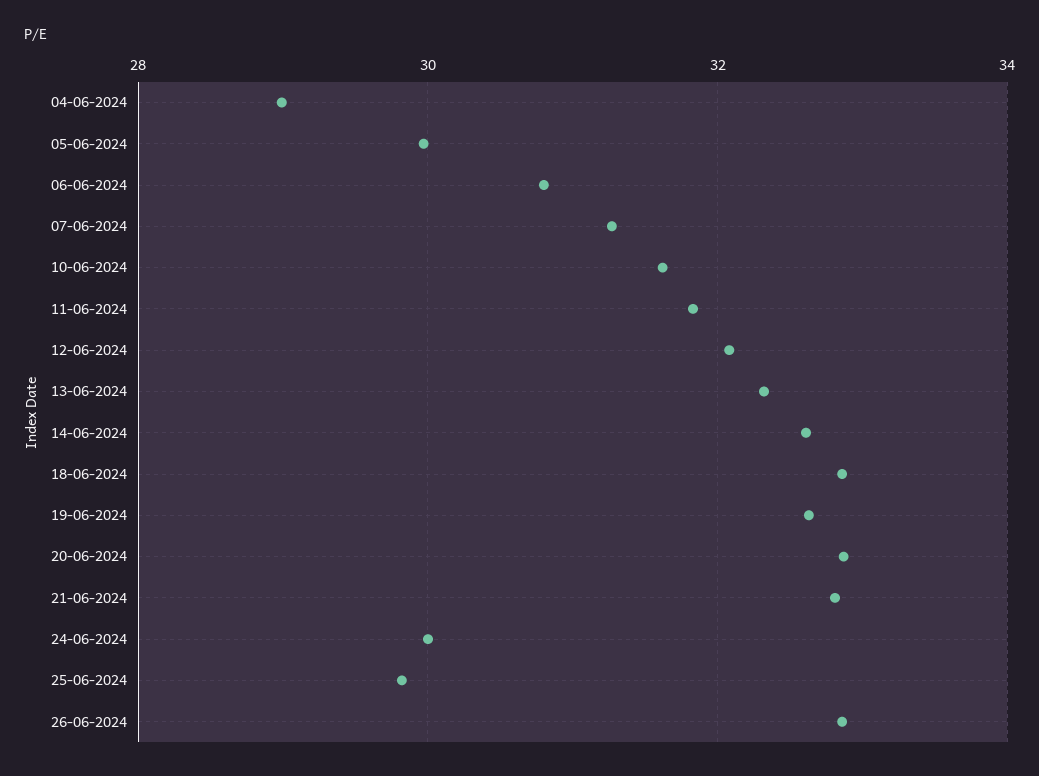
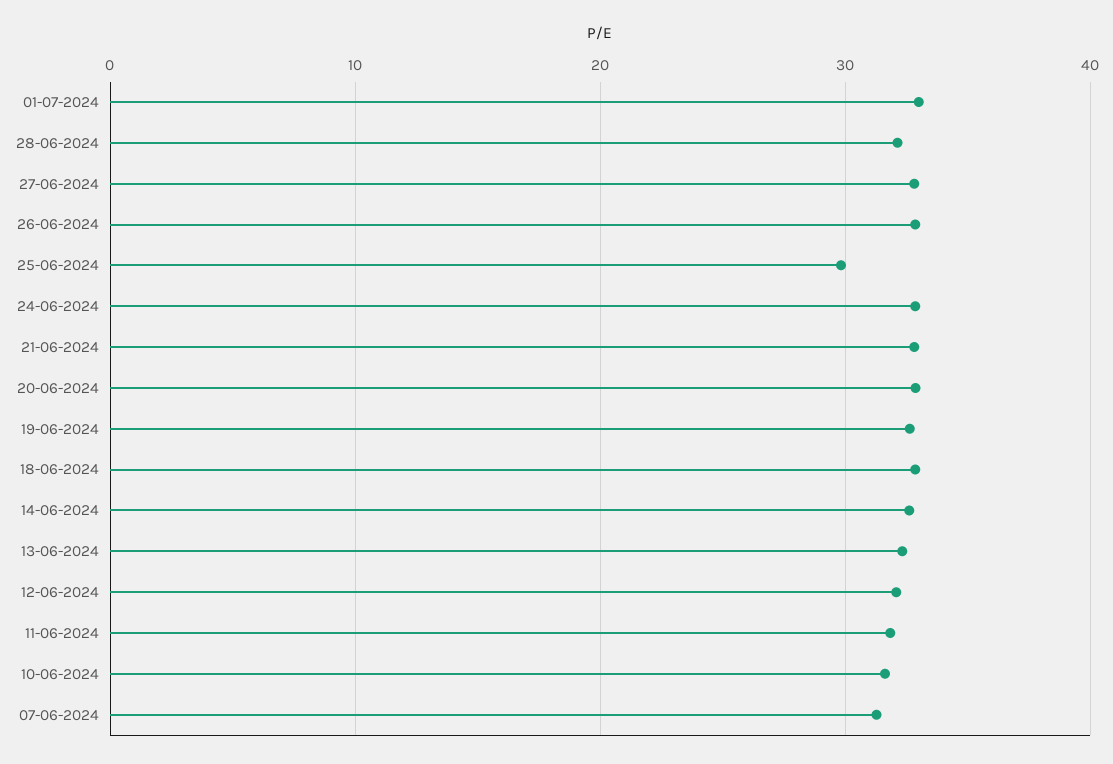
04-06-2024: 29 -> none
05-06-2024: 30 -> none
06-06-2024: 30.8 -> none
24-06-2024: 30 -> 33
01-07-2024: none -> 33
28-06-2024: none -> 32
27-06-2024: none -> 33

